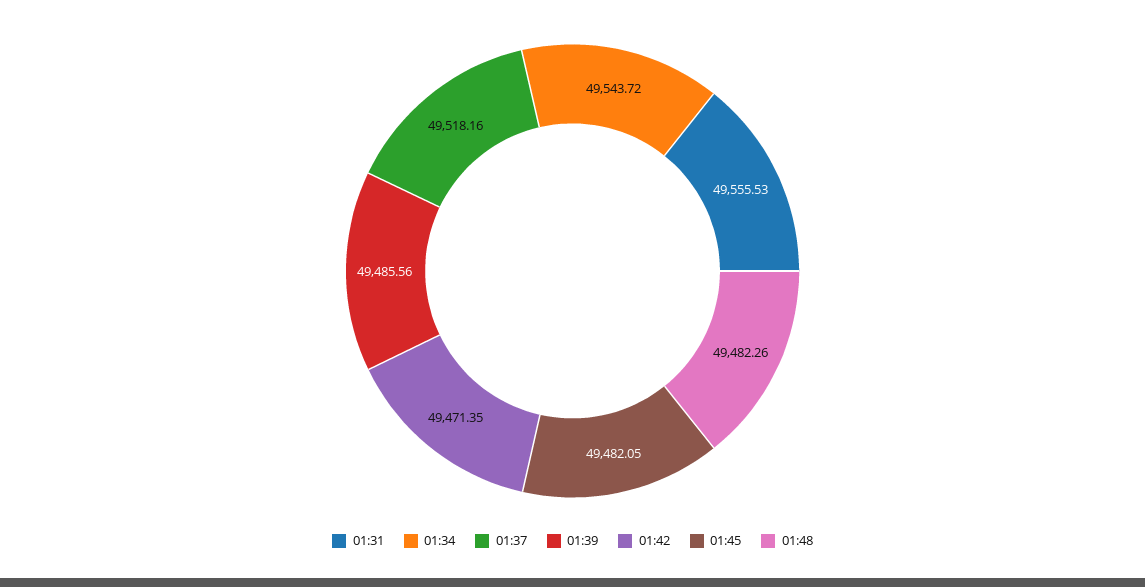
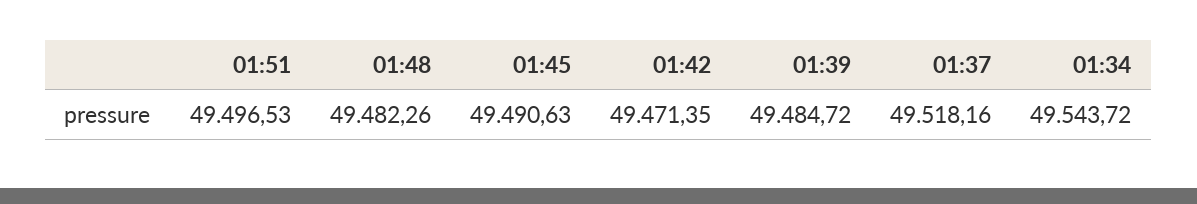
01:31: 49555.53 -> none
01:39: 49485.56 -> 49484.72
01:45: 49482.05 -> 49490.63
01:51: none -> 49496.53

